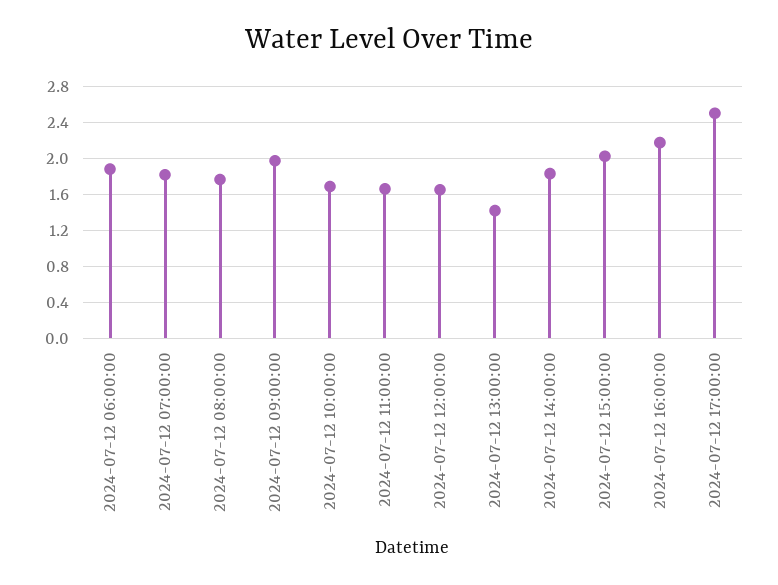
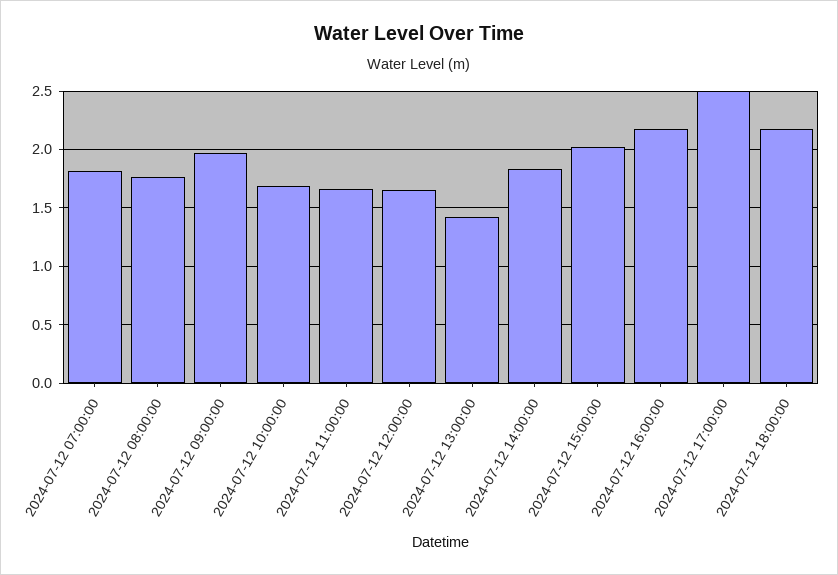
2024-07-12 06:00:00: 1.9 -> none
2024-07-12 18:00:00: none -> 2.2

